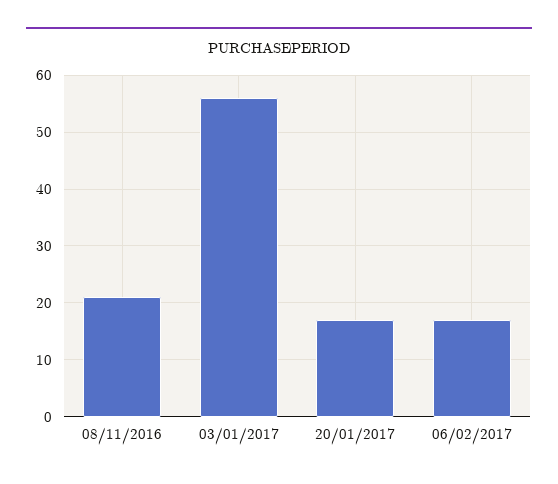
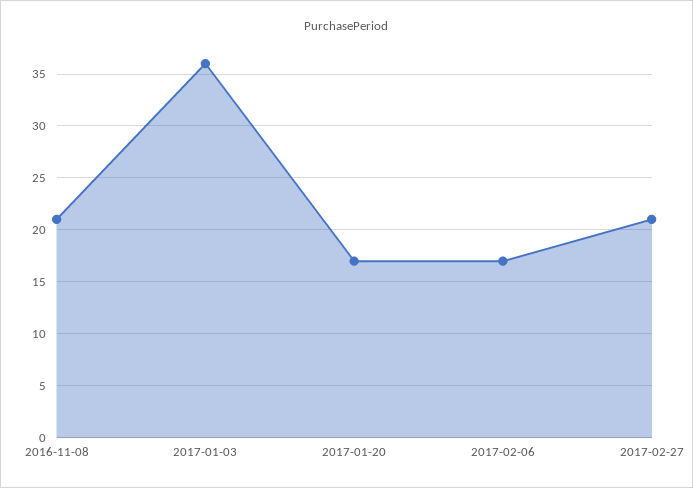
03/01/2017: 55 -> 36
2017-02-27: none -> 21

